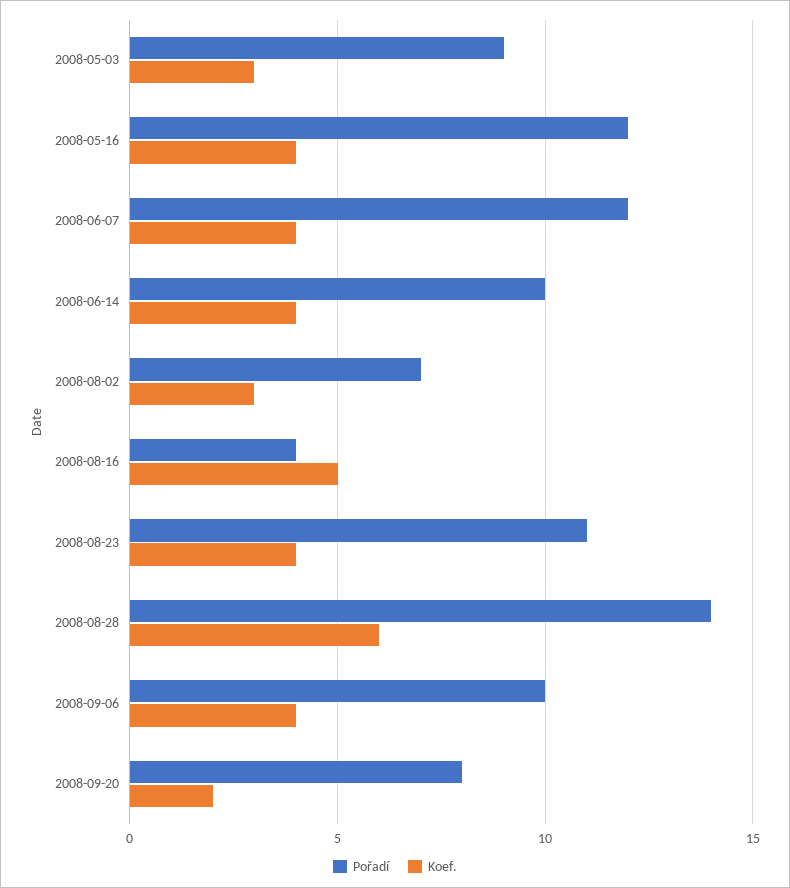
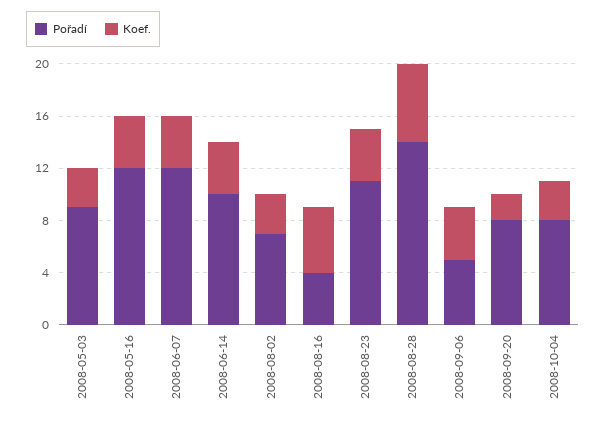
Pořadí, 2008-09-06: 10 -> 5
Pořadí, 2008-10-04: none -> 8
Koef., 2008-10-04: none -> 3

